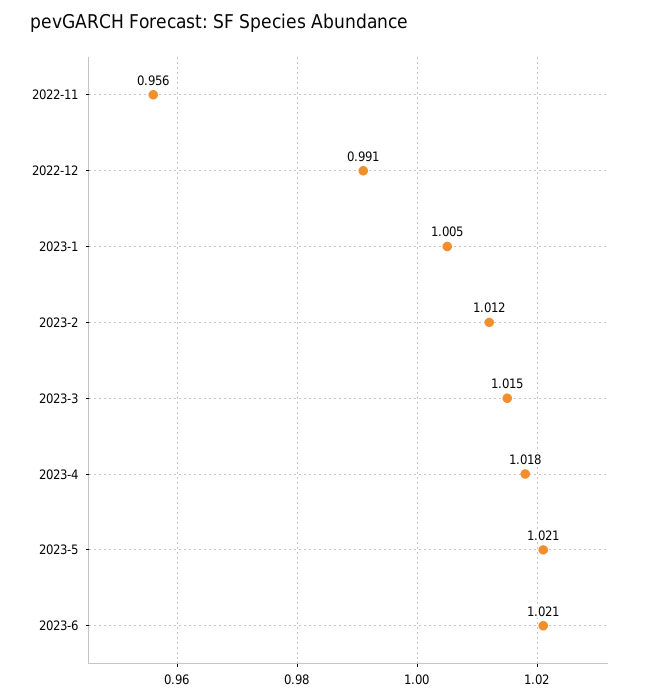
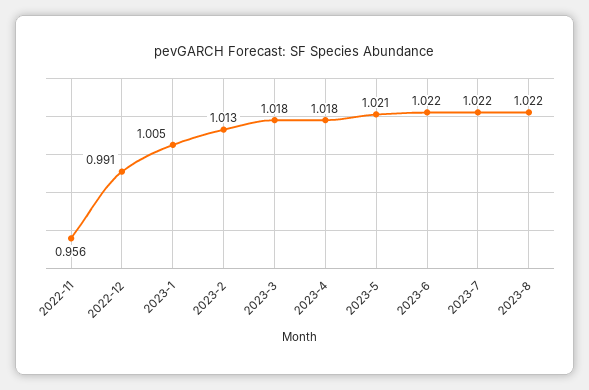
2023-2: 1.012 -> 1.013
2023-3: 1.015 -> 1.018
2023-6: 1.021 -> 1.022
2023-7: none -> 1.022
2023-8: none -> 1.022

